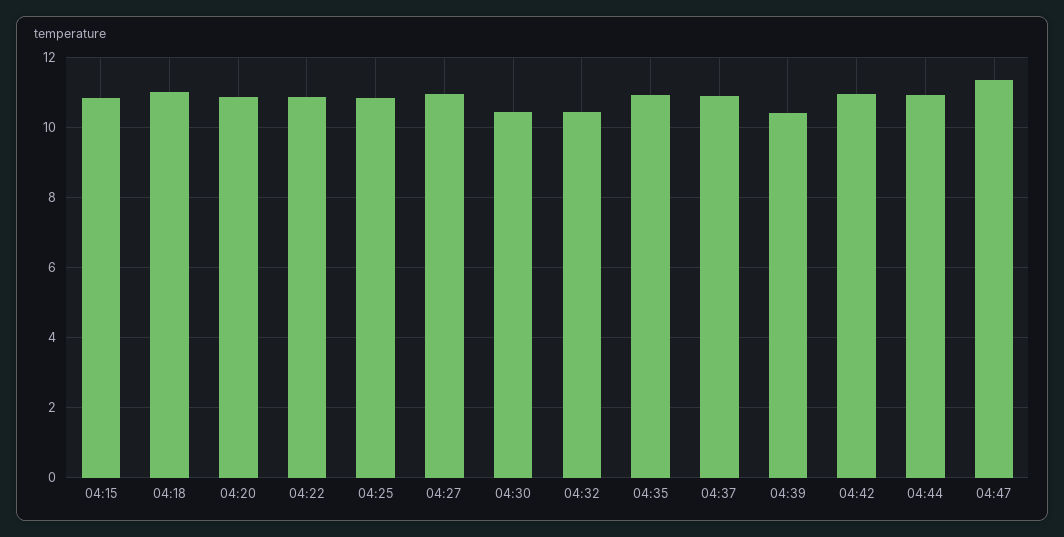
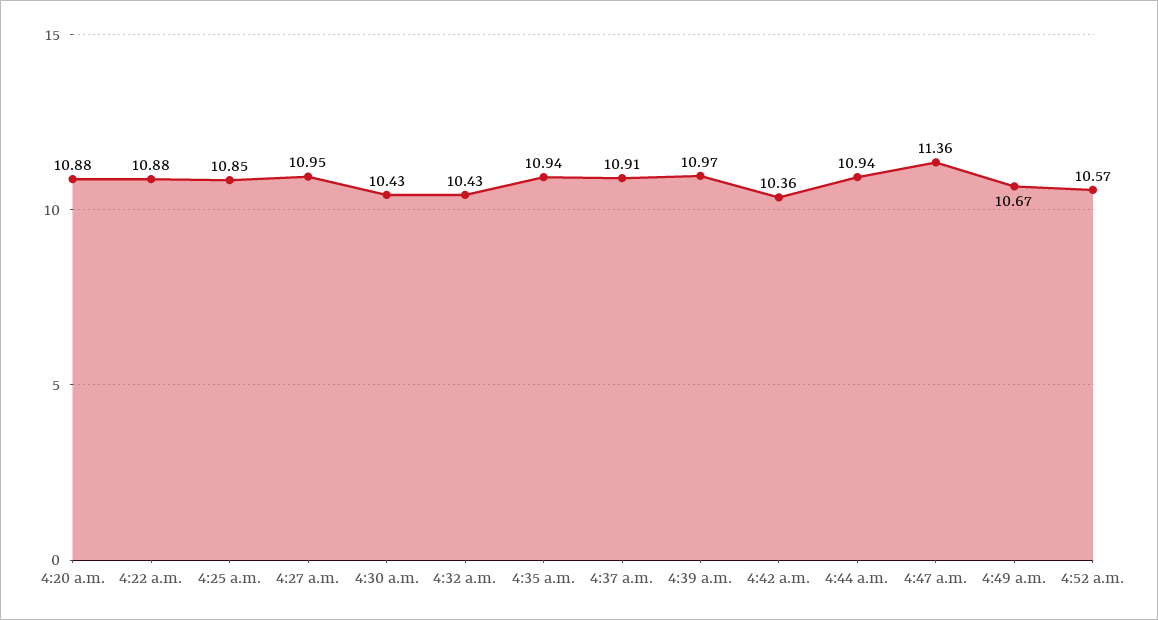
04:15: 10.8 -> none
04:18: 11 -> none
04:39: 10.4 -> 10.97
04:42: 11 -> 10.36
4:49 a.m.: none -> 10.67
4:52 a.m.: none -> 10.57

